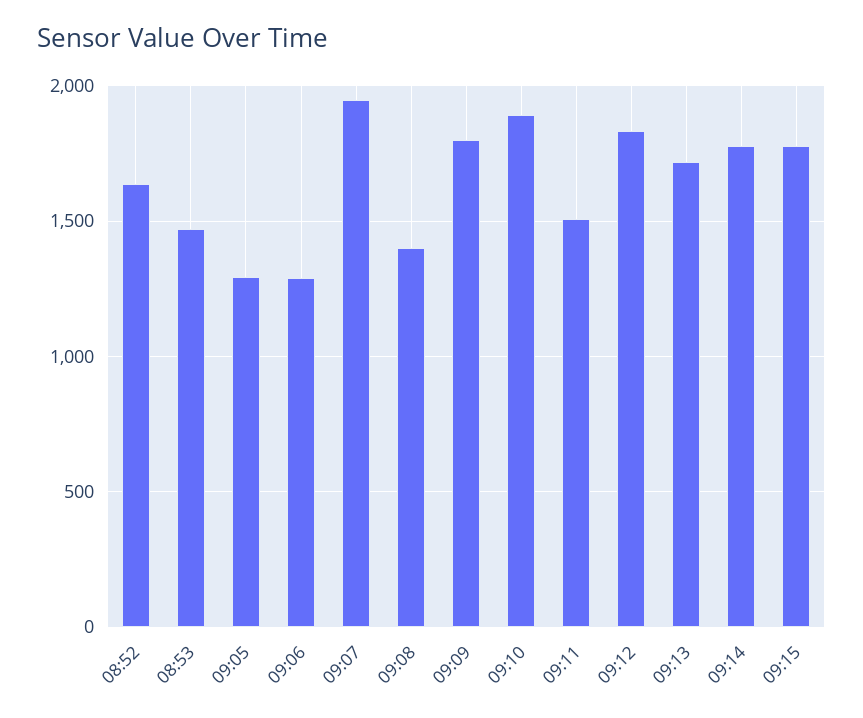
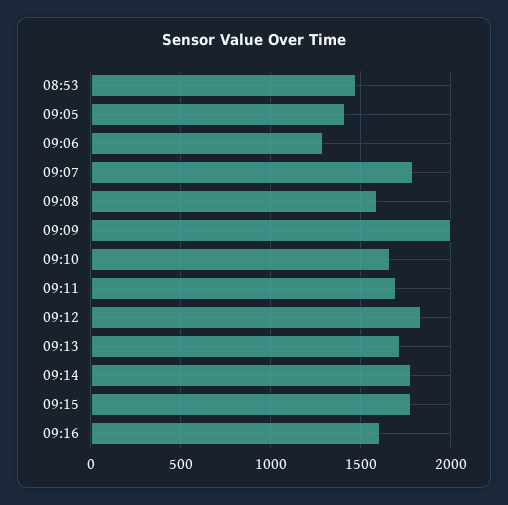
08:52: 1650 -> none
09:05: 1300 -> 1400
09:07: 1950 -> 1800
09:08: 1400 -> 1600
09:09: 1800 -> 2000
09:10: 1900 -> 1650
09:11: 1500 -> 1700
09:16: none -> 1600

